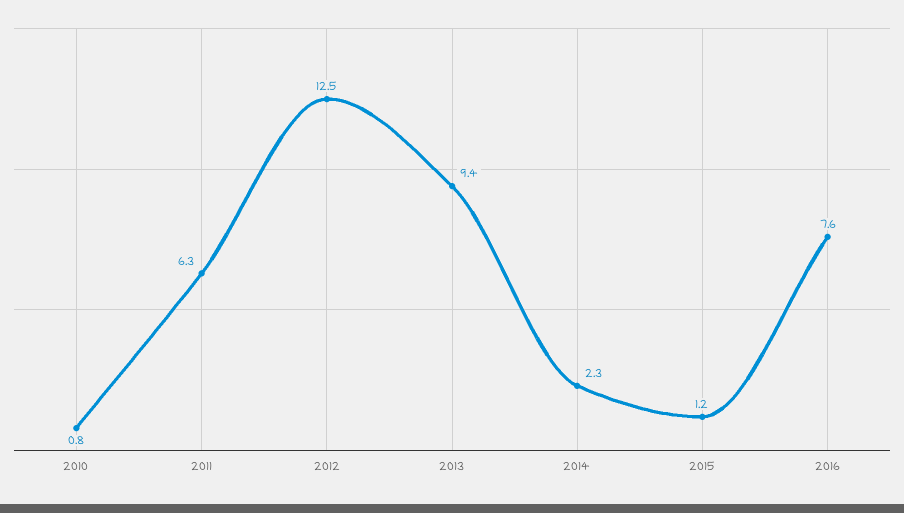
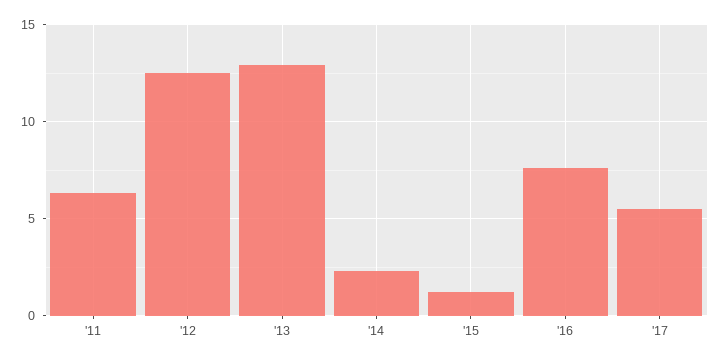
2010: 0.8 -> none
2013: 9.4 -> 13
'17: none -> 5.5

